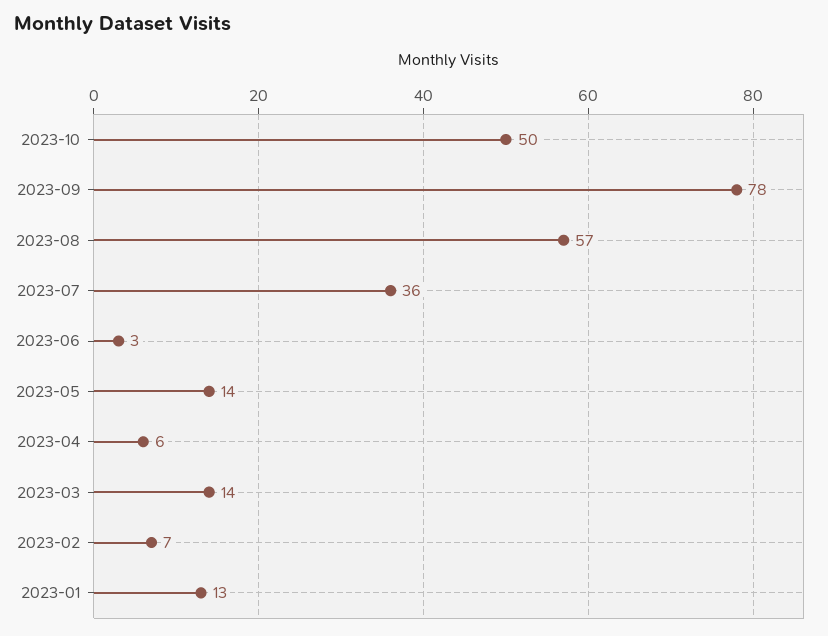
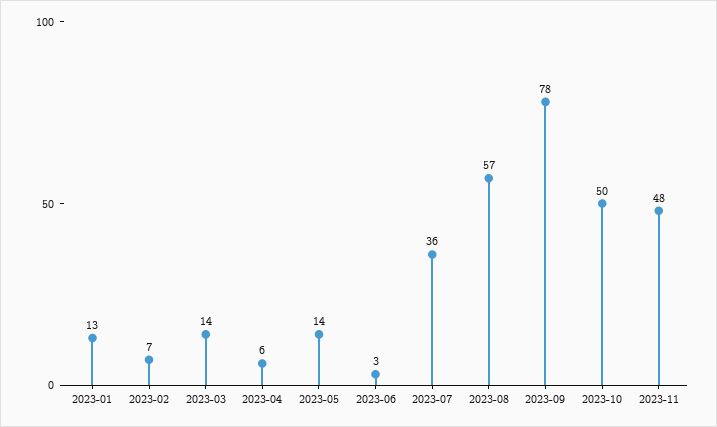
2023-11: none -> 48

